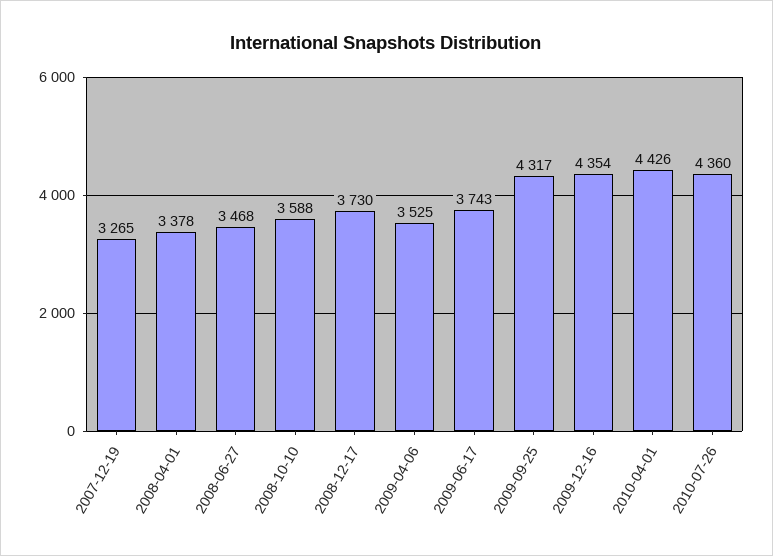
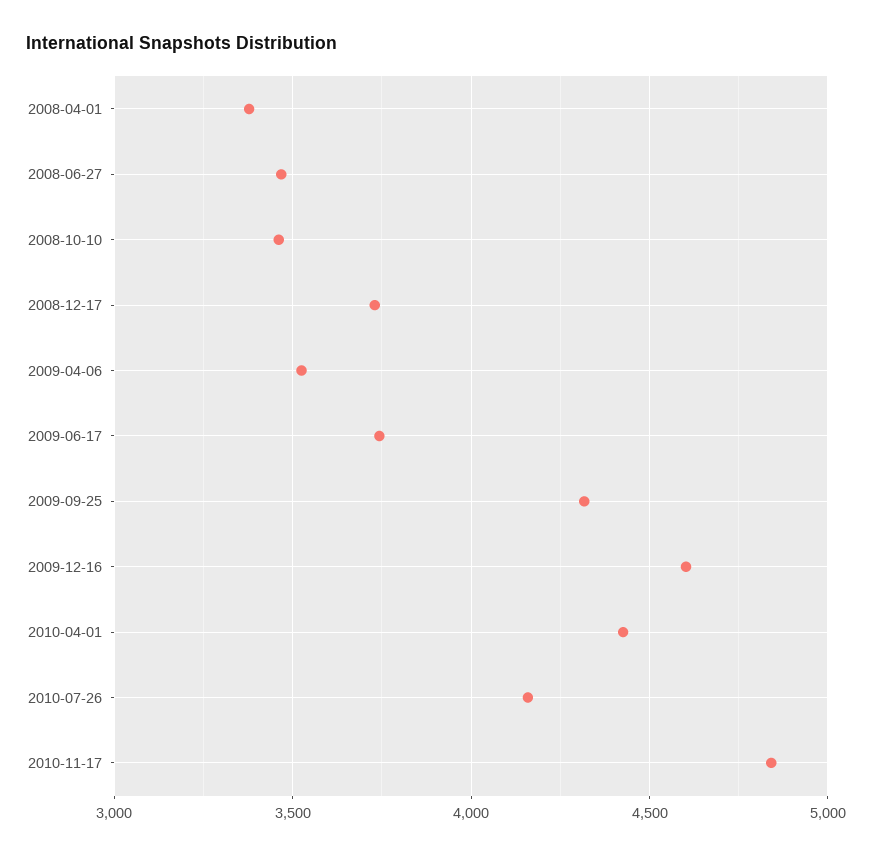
2007-12-19: 3265 -> none
2008-10-10: 3588 -> 3450
2009-12-16: 4354 -> 4600
2010-07-26: 4360 -> 4150
2010-11-17: none -> 4850

